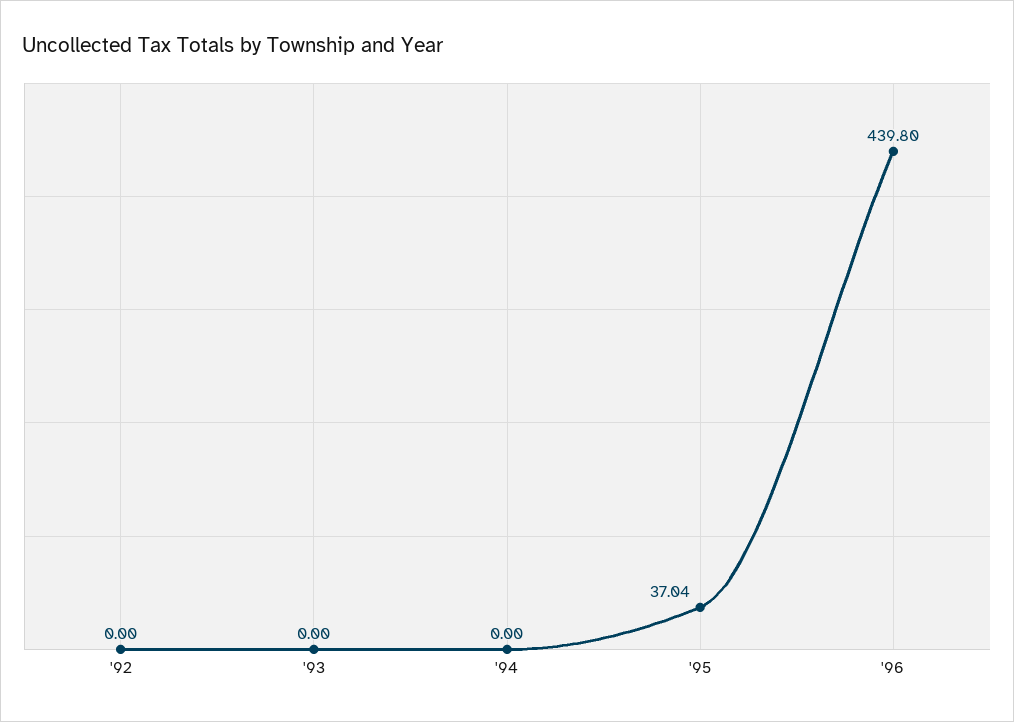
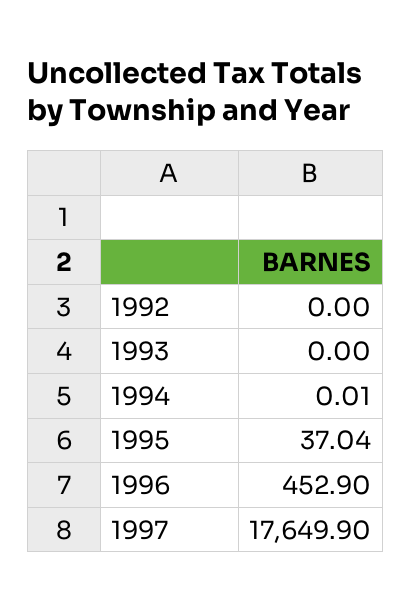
'94: 0 -> 0.01
'96: 439.8 -> 452.9
1997: none -> 17649.9

